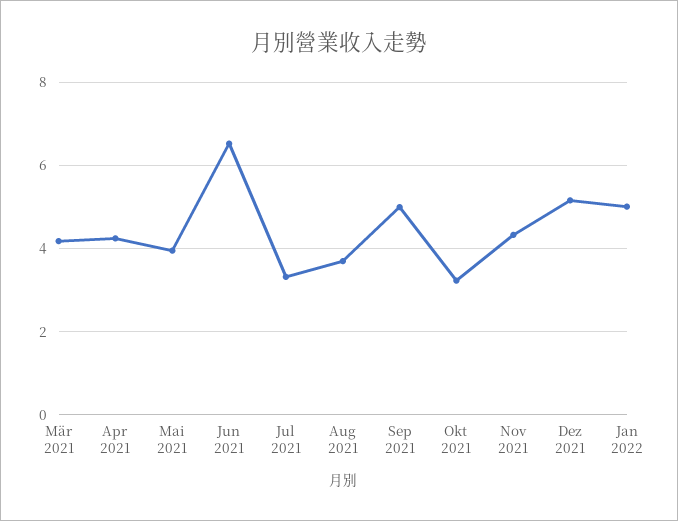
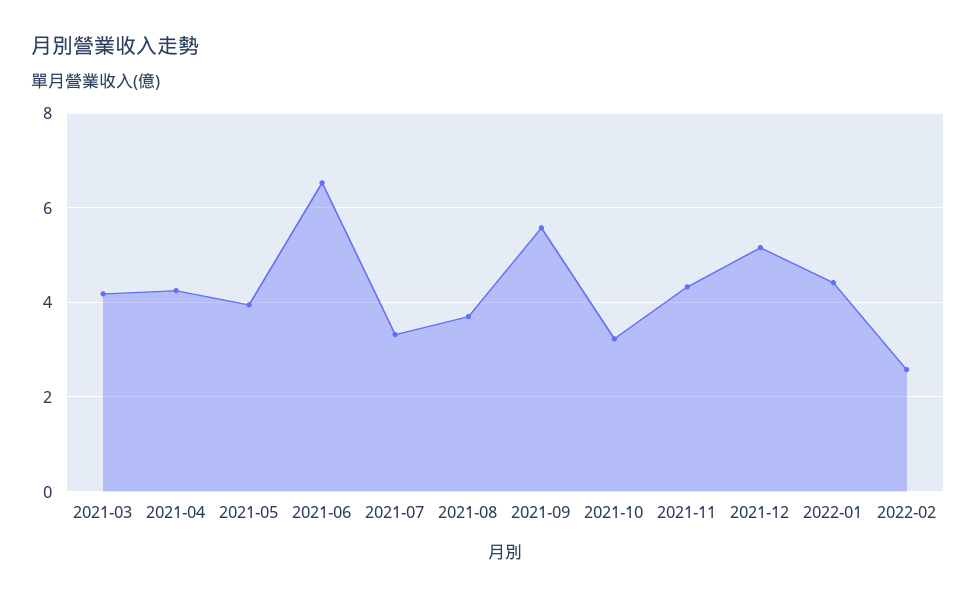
Sep 2021: 5 -> 5.6
Jan 2022: 5 -> 4.4
2022-02: none -> 2.6

